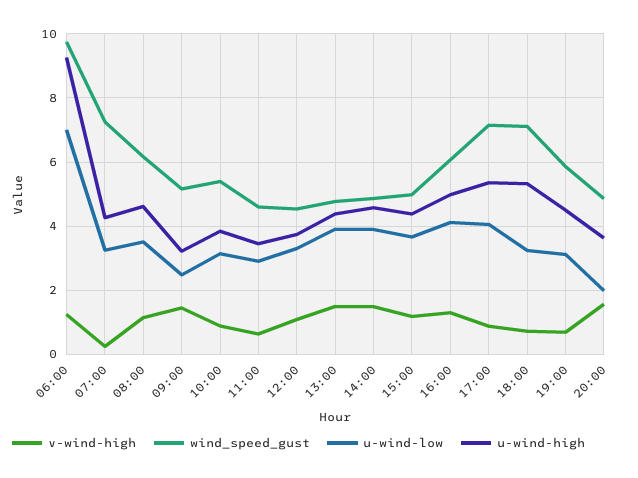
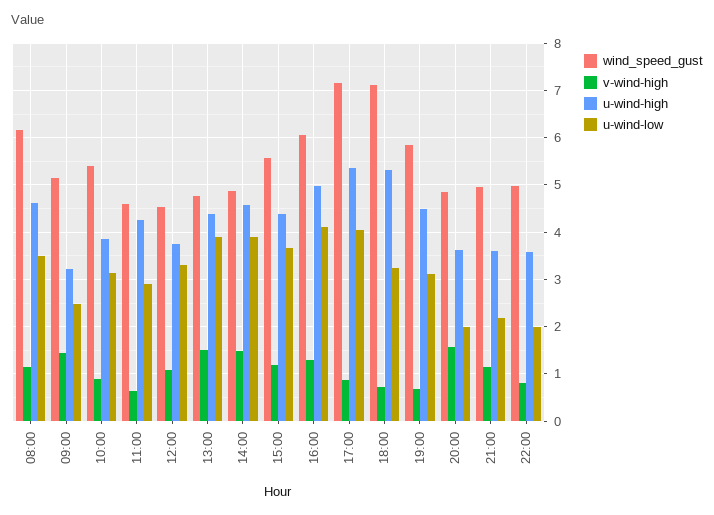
v-wind-high, 06:00: 1.2 -> none
wind_speed_gust, 06:00: 9.8 -> none
u-wind-low, 06:00: 7 -> none
u-wind-high, 06:00: 9.2 -> none
v-wind-high, 07:00: 0.2 -> none
wind_speed_gust, 07:00: 7.2 -> none
u-wind-low, 07:00: 3.2 -> none
u-wind-high, 07:00: 4.2 -> none
u-wind-high, 11:00: 3.4 -> 4.2
wind_speed_gust, 15:00: 5 -> 5.6
wind_speed_gust, 21:00: none -> 5
v-wind-high, 21:00: none -> 1.2
u-wind-high, 21:00: none -> 3.6
u-wind-low, 21:00: none -> 2.2
wind_speed_gust, 22:00: none -> 5
v-wind-high, 22:00: none -> 0.8
u-wind-high, 22:00: none -> 3.6
u-wind-low, 22:00: none -> 2

